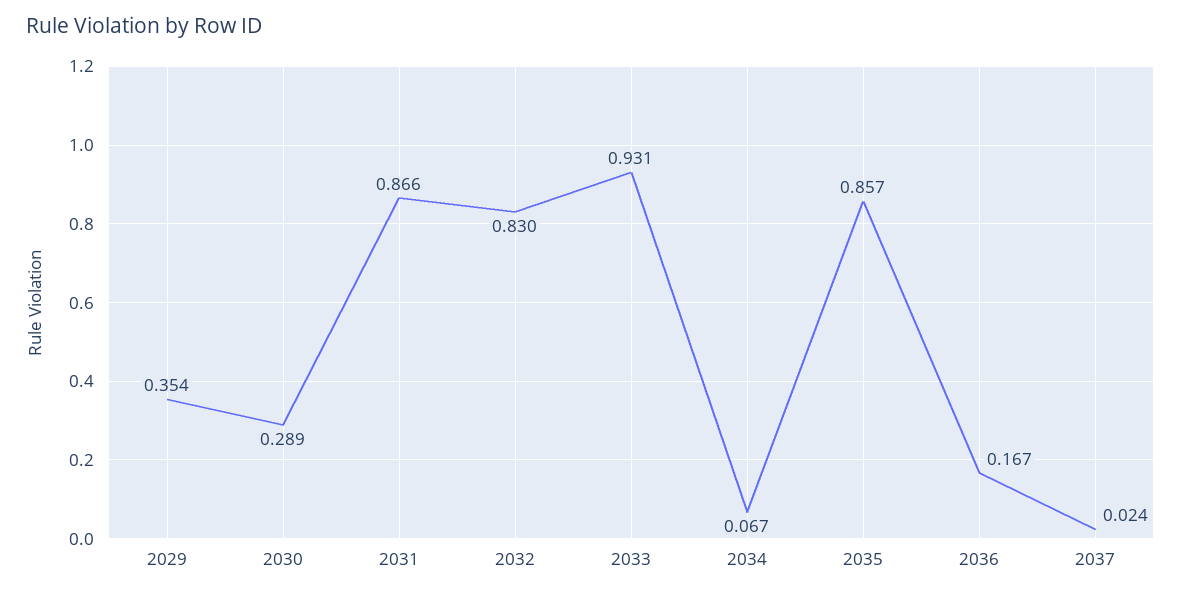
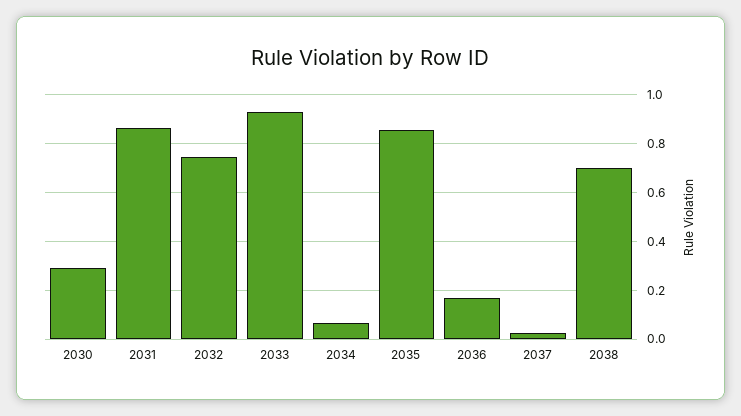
2029: 0.354 -> none
2032: 0.83 -> 0.75
2038: none -> 0.7

